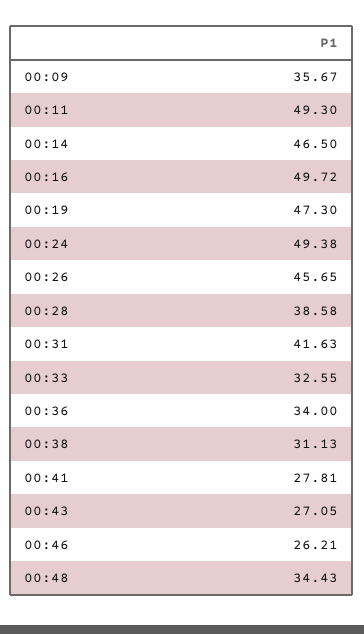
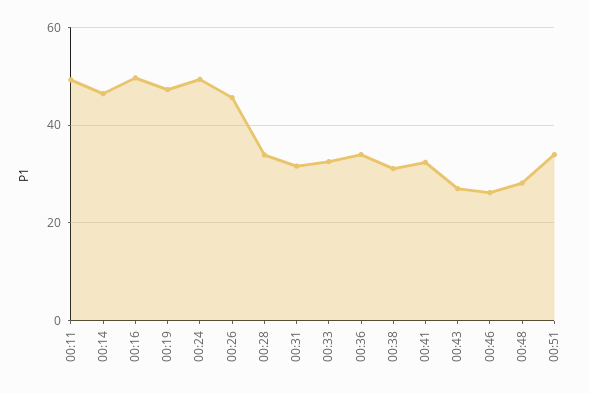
00:09: 35.67 -> none
00:28: 38.58 -> 34
00:31: 41.63 -> 32
00:41: 27.81 -> 32
00:48: 34.43 -> 28
00:51: none -> 34

